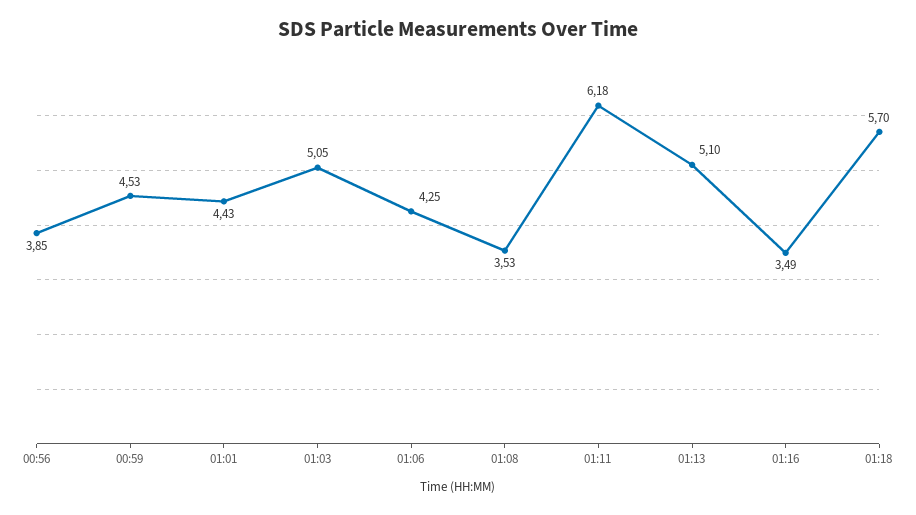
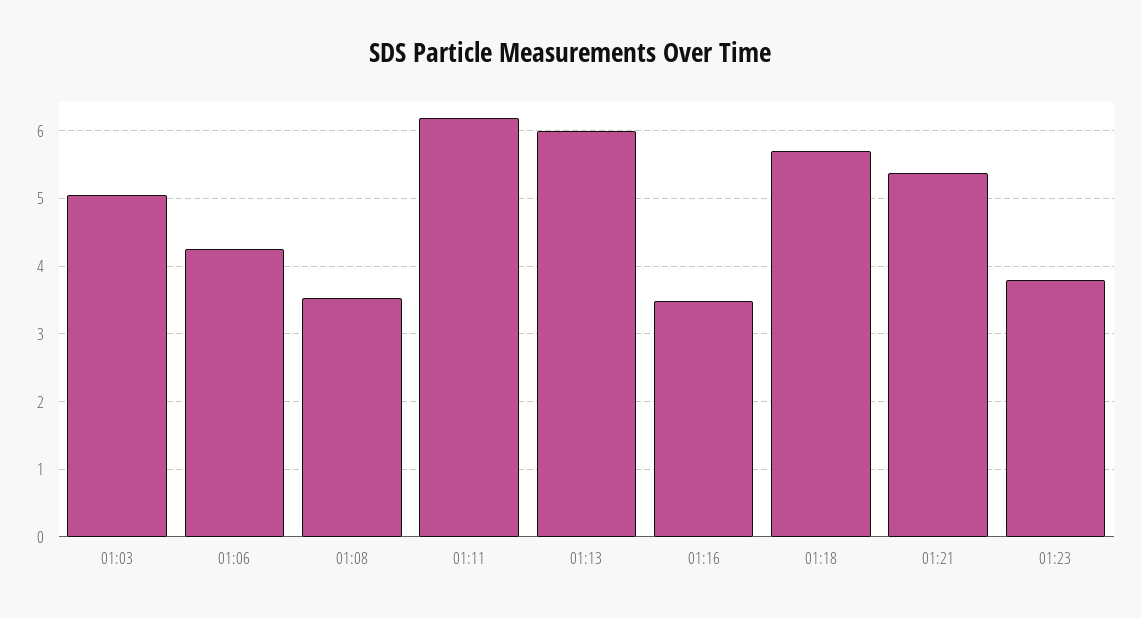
00:56: 3.85 -> none
00:59: 4.53 -> none
01:01: 4.43 -> none
01:13: 5.1 -> 6
01:21: none -> 5.4
01:23: none -> 3.8

